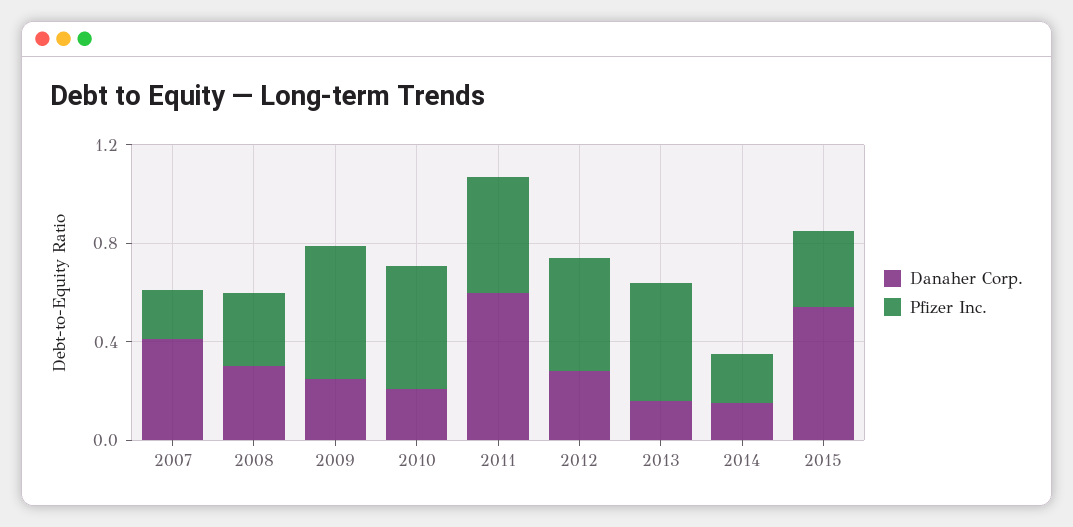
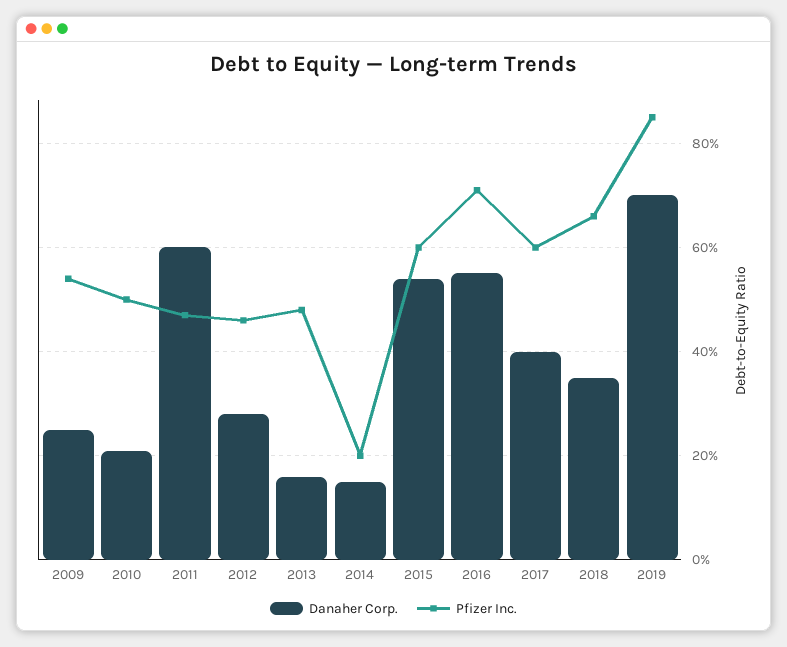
Danaher Corp., 2007: 0.4 -> none
Pfizer Inc., 2007: 0.2 -> none
Danaher Corp., 2008: 0.3 -> none
Pfizer Inc., 2008: 0.3 -> none
Pfizer Inc., 2015: 0.3 -> 0.6
Danaher Corp., 2016: none -> 0.55
Pfizer Inc., 2016: none -> 0.7
Danaher Corp., 2017: none -> 0.4
Pfizer Inc., 2017: none -> 0.6
Danaher Corp., 2018: none -> 0.35
Pfizer Inc., 2018: none -> 0.65
Danaher Corp., 2019: none -> 0.7
Pfizer Inc., 2019: none -> 0.85

